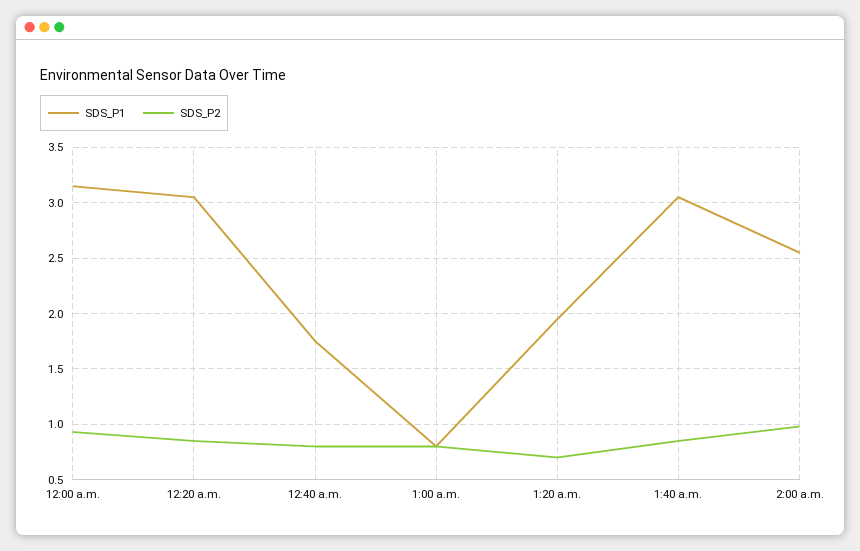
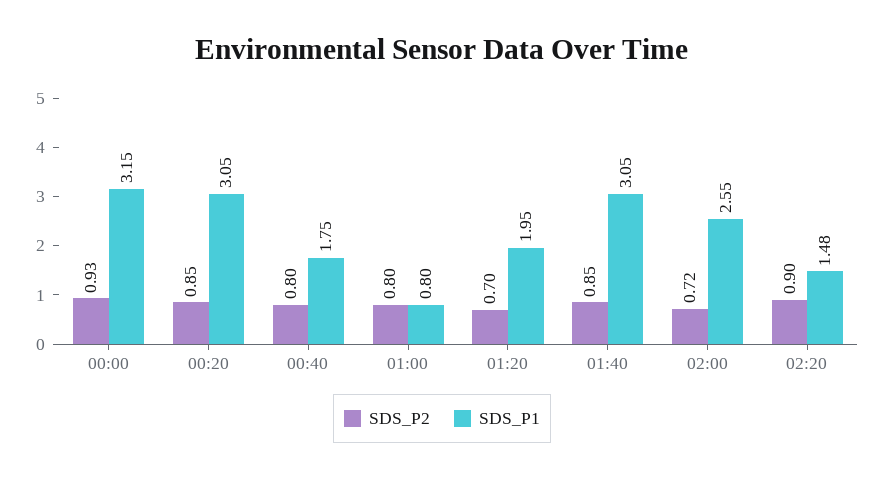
SDS_P2, 2:00 a.m.: 1 -> 0.72
SDS_P2, 02:20: none -> 0.9
SDS_P1, 02:20: none -> 1.48

